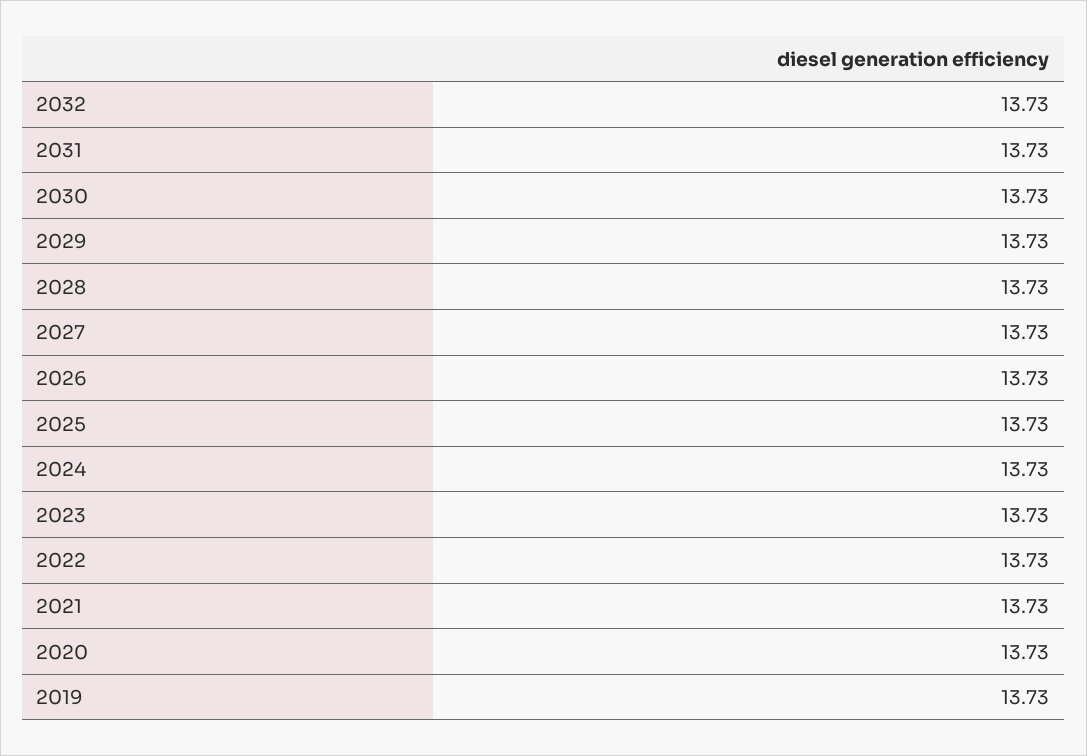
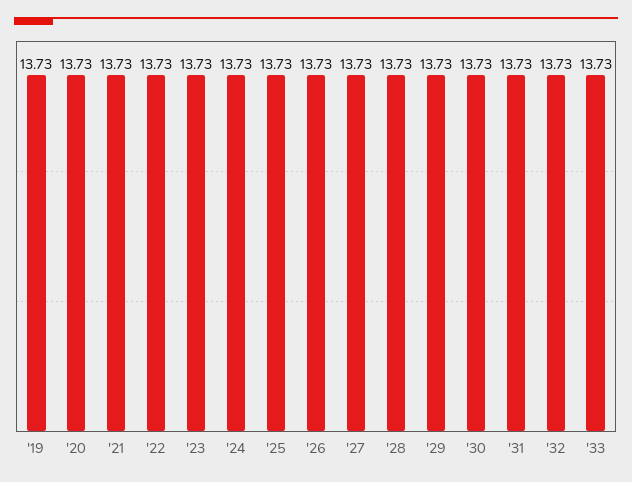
'33: none -> 13.73

